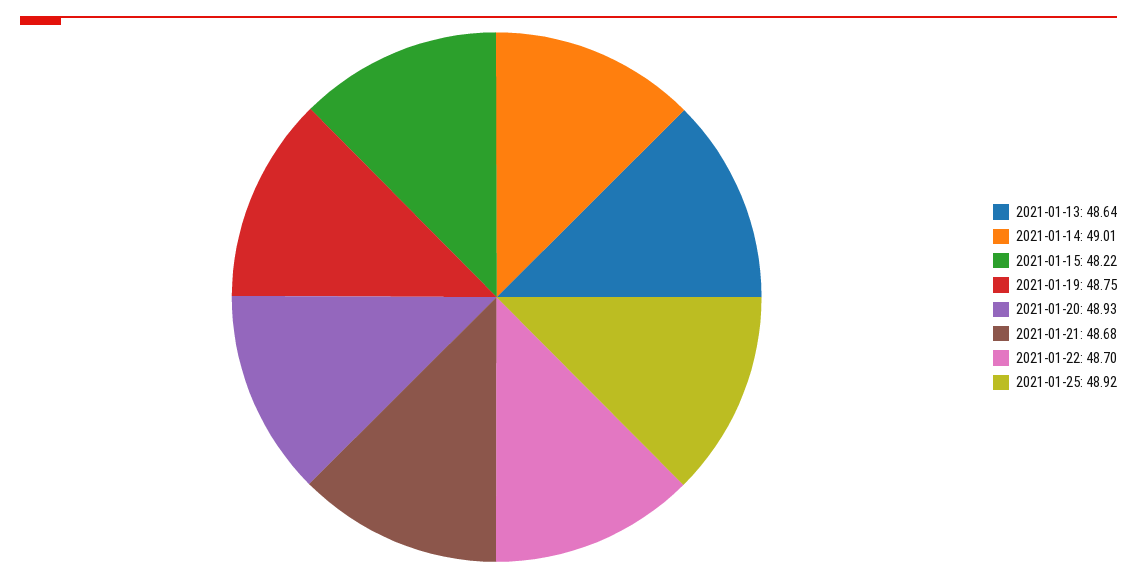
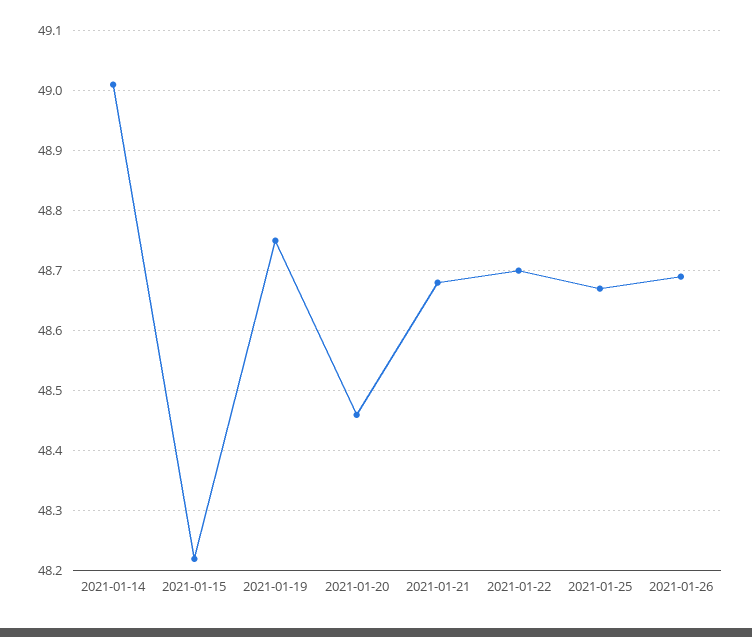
2021-01-13: 48.64 -> none
2021-01-20: 48.93 -> 48.46
2021-01-25: 48.92 -> 48.67
2021-01-26: none -> 48.69

